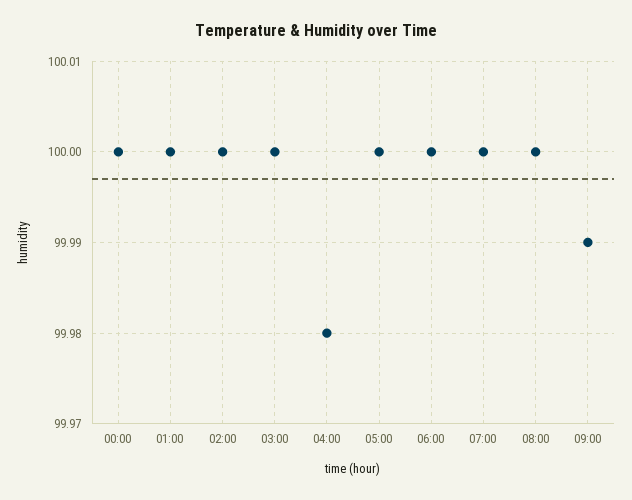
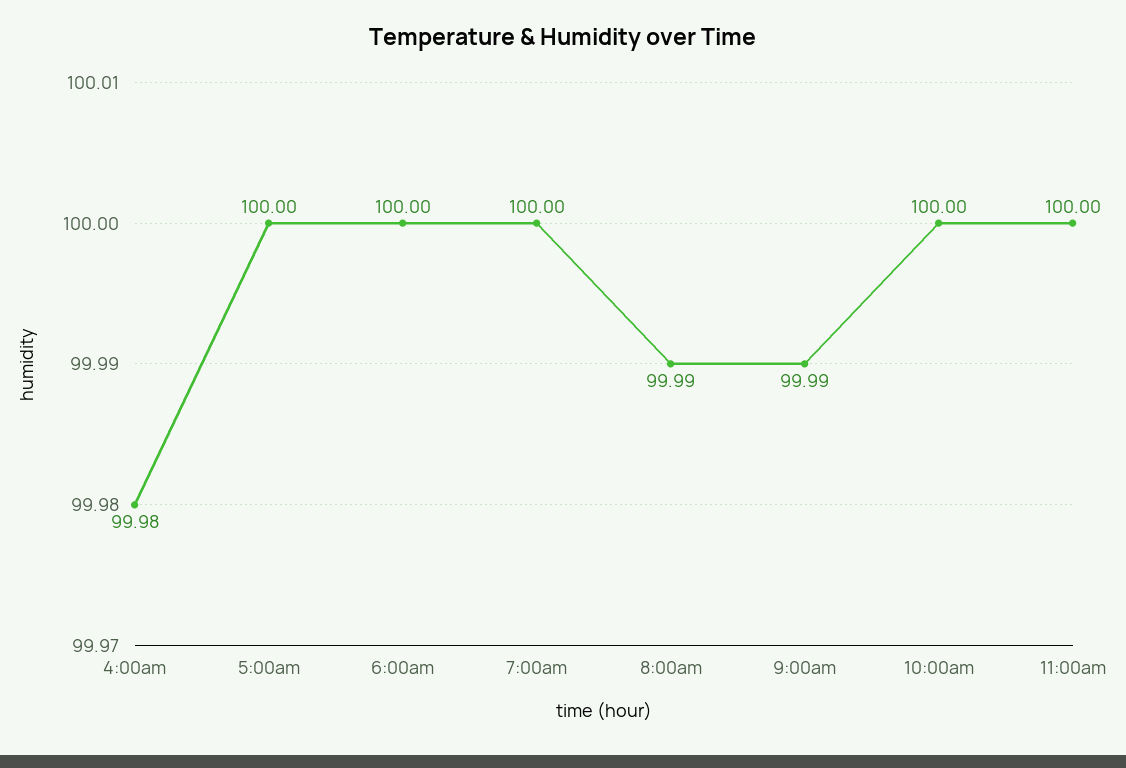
00:00: 100 -> none
01:00: 100 -> none
02:00: 100 -> none
03:00: 100 -> none
08:00: 100 -> 99.99
10:00am: none -> 100
11:00am: none -> 100

